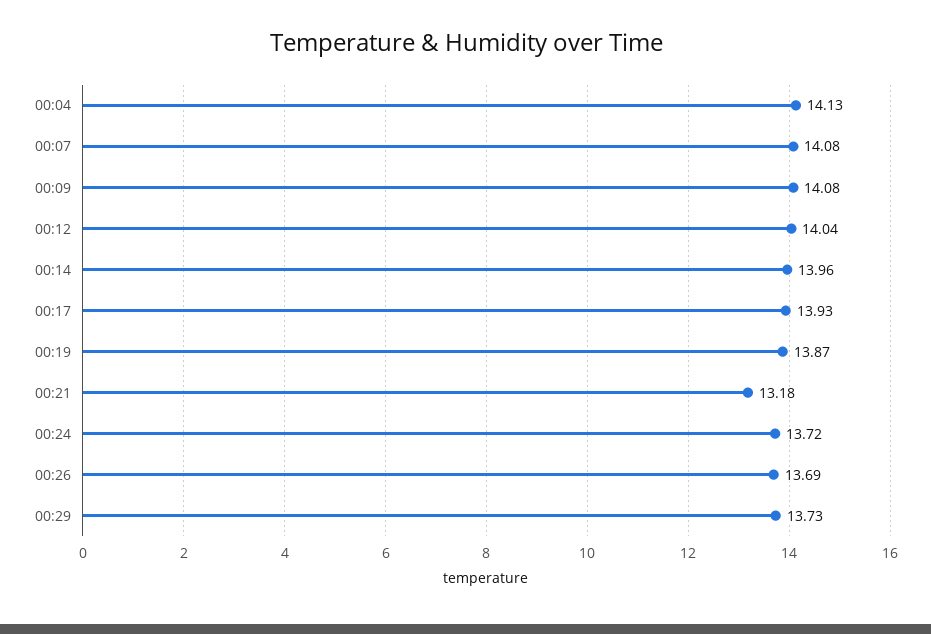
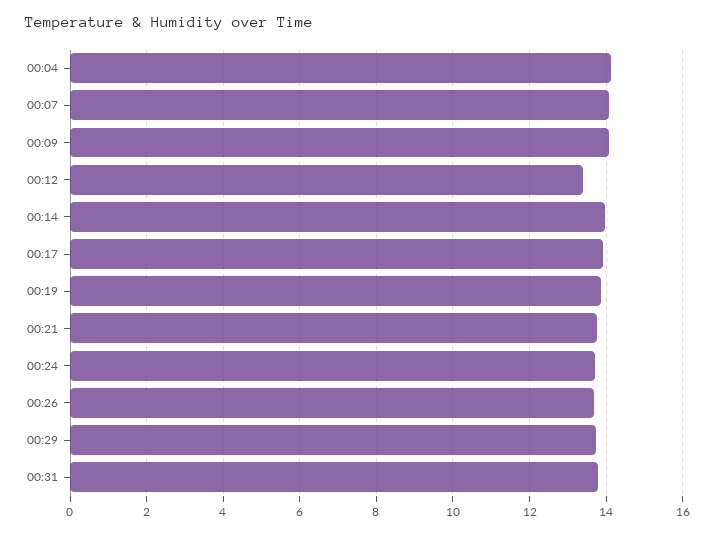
00:12: 14.04 -> 13.4
00:21: 13.18 -> 13.8
00:31: none -> 13.8

